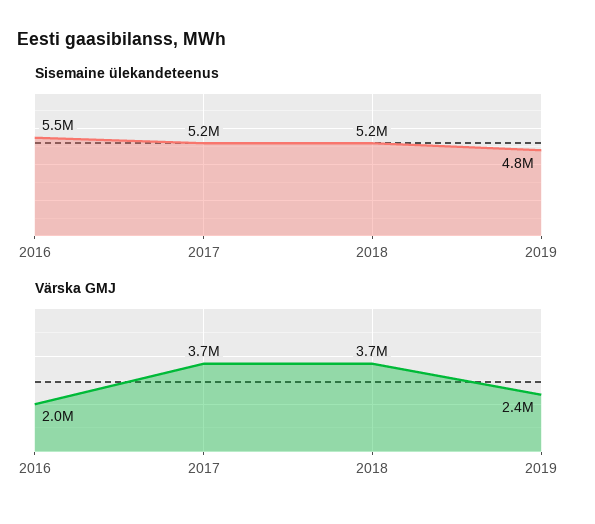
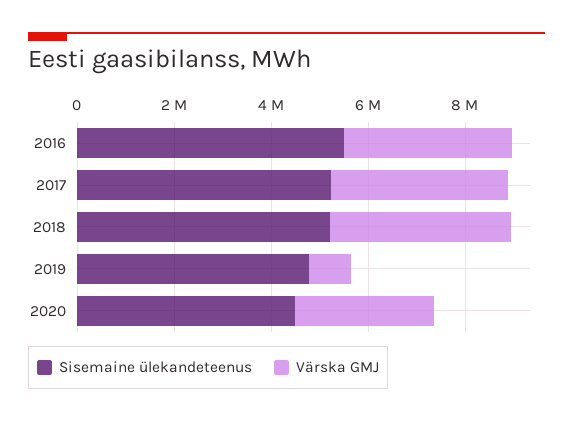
Värska GMJ, 2016: 2000000 -> 3500000
Värska GMJ, 2019: 2400000 -> 1000000
Sisemaine ülekandeteenus, 2020: none -> 4500000
Värska GMJ, 2020: none -> 3000000

